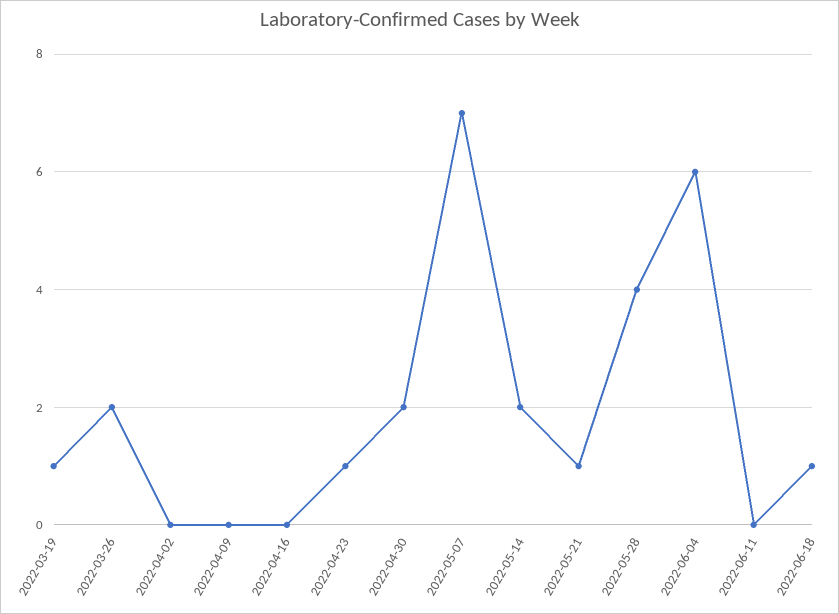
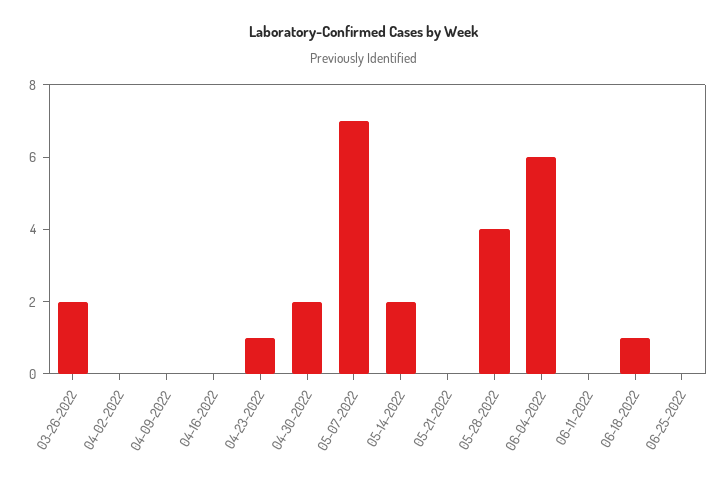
2022-03-19: 1 -> none
2022-05-21: 1 -> 0
06-25-2022: none -> 0

